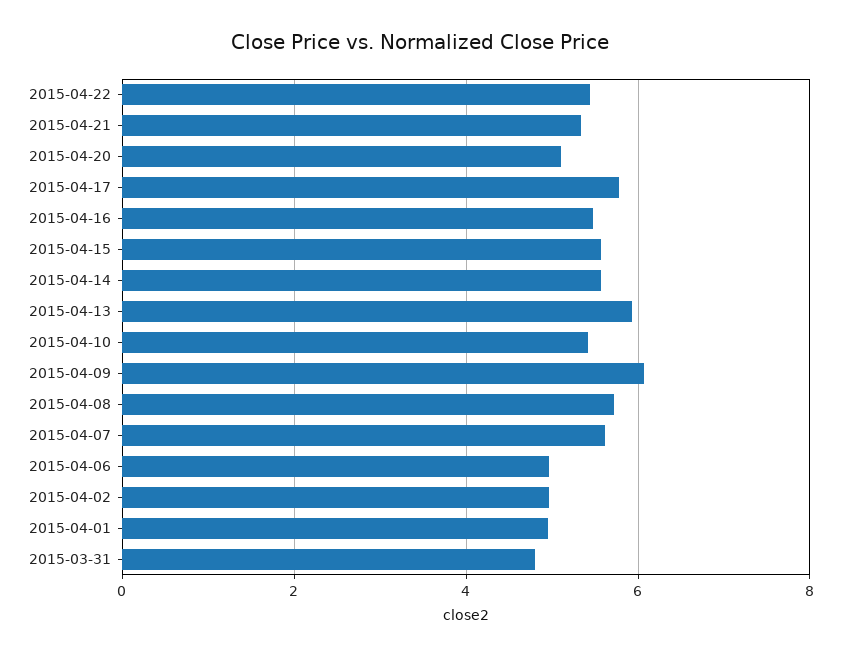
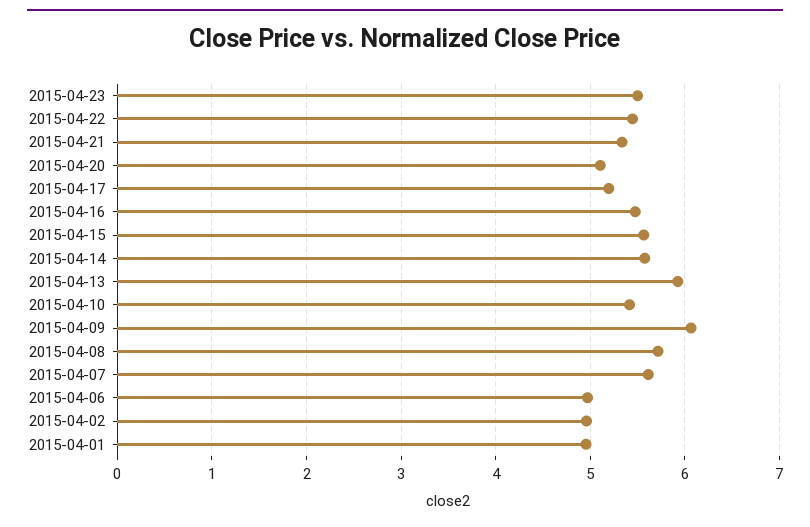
2015-04-17: 5.8 -> 5.2
2015-03-31: 4.8 -> none
2015-04-23: none -> 5.5

